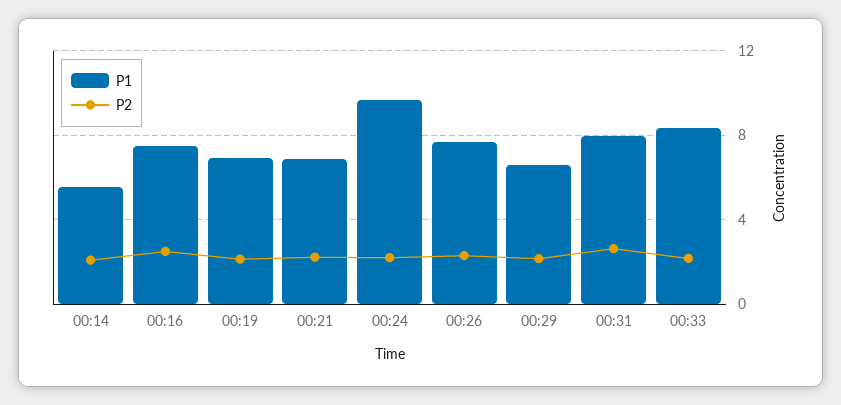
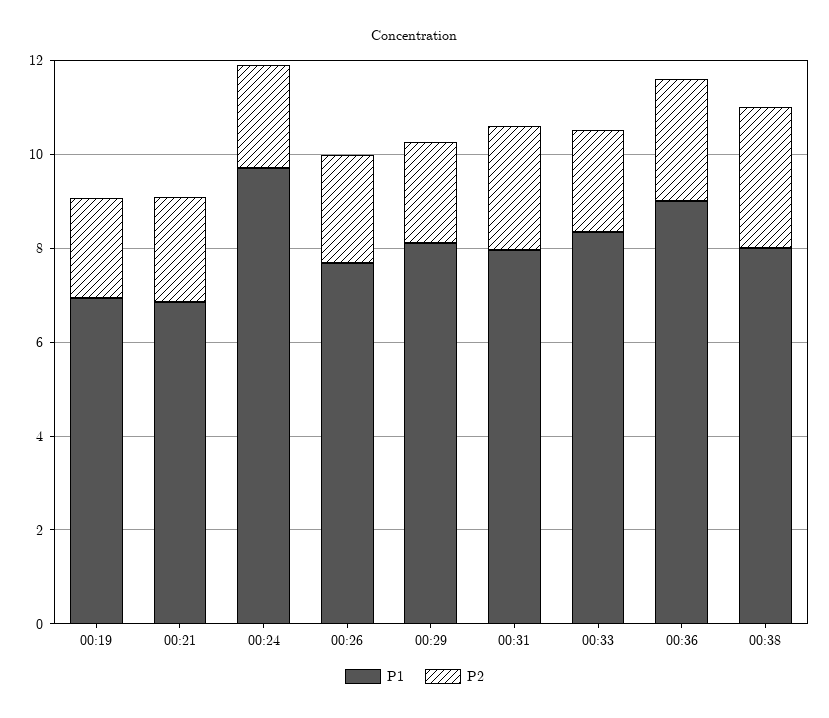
P1, 00:14: 5.5 -> none
P2, 00:14: 2 -> none
P1, 00:16: 7.5 -> none
P2, 00:16: 2.5 -> none
P1, 00:29: 6.5 -> 8
P1, 00:36: none -> 9
P2, 00:36: none -> 2.5
P1, 00:38: none -> 8
P2, 00:38: none -> 3

